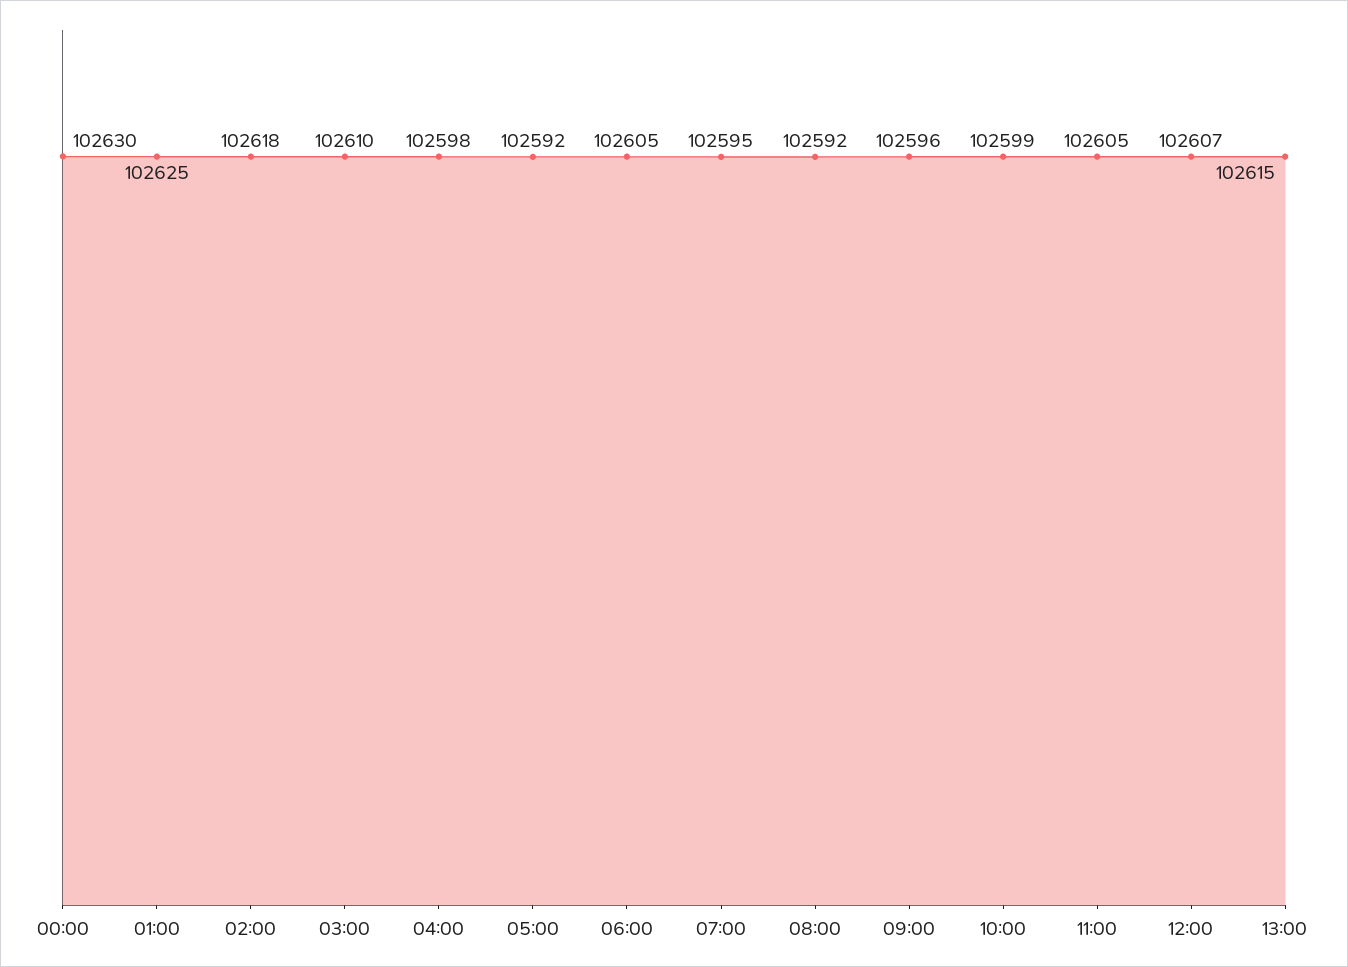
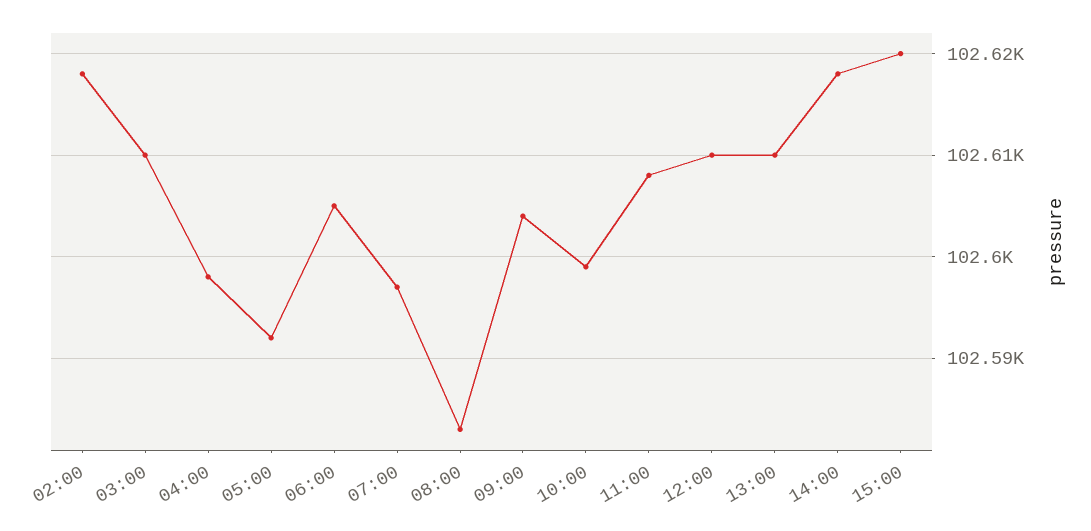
00:00: 102630 -> none
01:00: 102625 -> none
07:00: 102595 -> 102597
08:00: 102592 -> 102583
09:00: 102596 -> 102604
11:00: 102605 -> 102608
12:00: 102607 -> 102610
13:00: 102615 -> 102610
14:00: none -> 102618
15:00: none -> 102620

